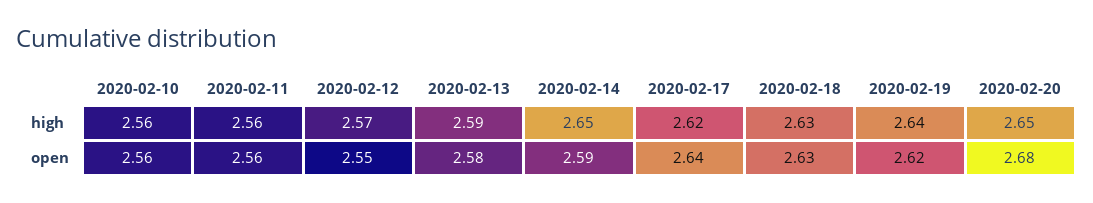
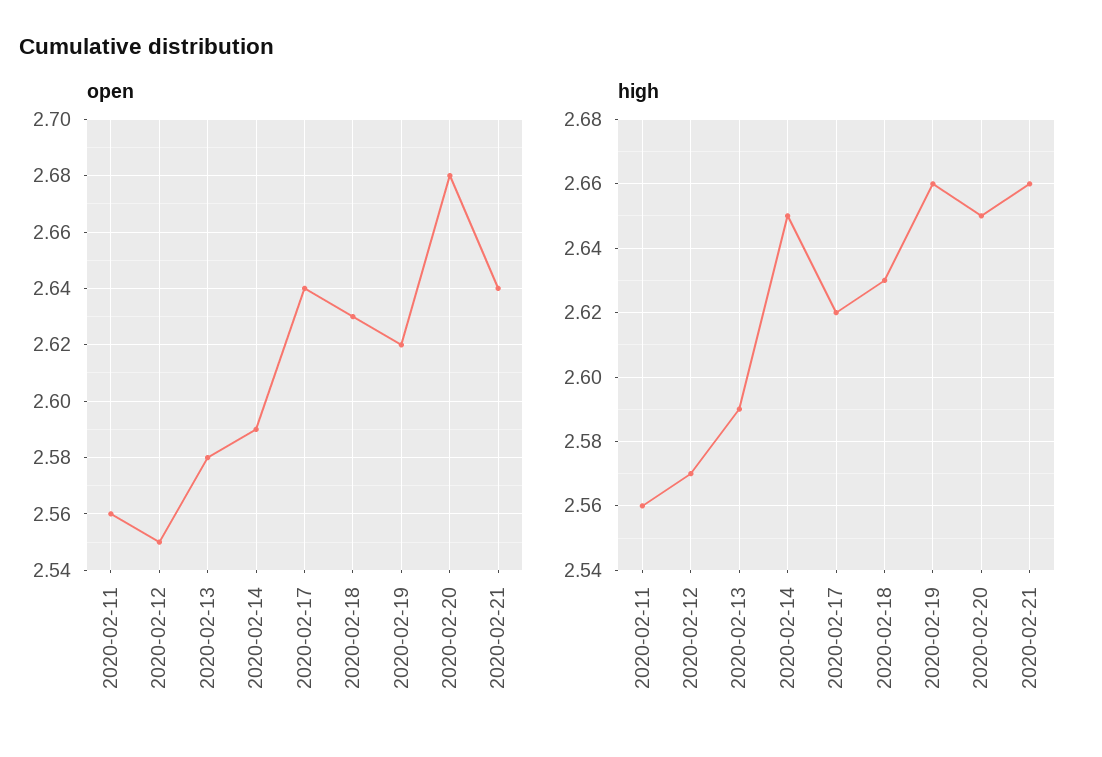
high, 2020-02-10: 2.56 -> none
high, 2020-02-19: 2.64 -> 2.66
open, 2020-02-10: 2.56 -> none
open, 2020-02-21: none -> 2.64
high, 2020-02-21: none -> 2.66

